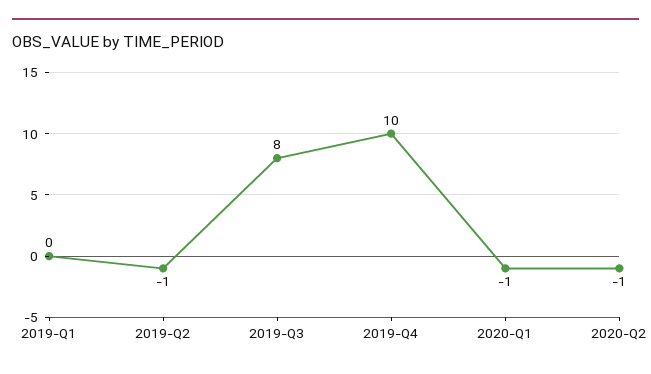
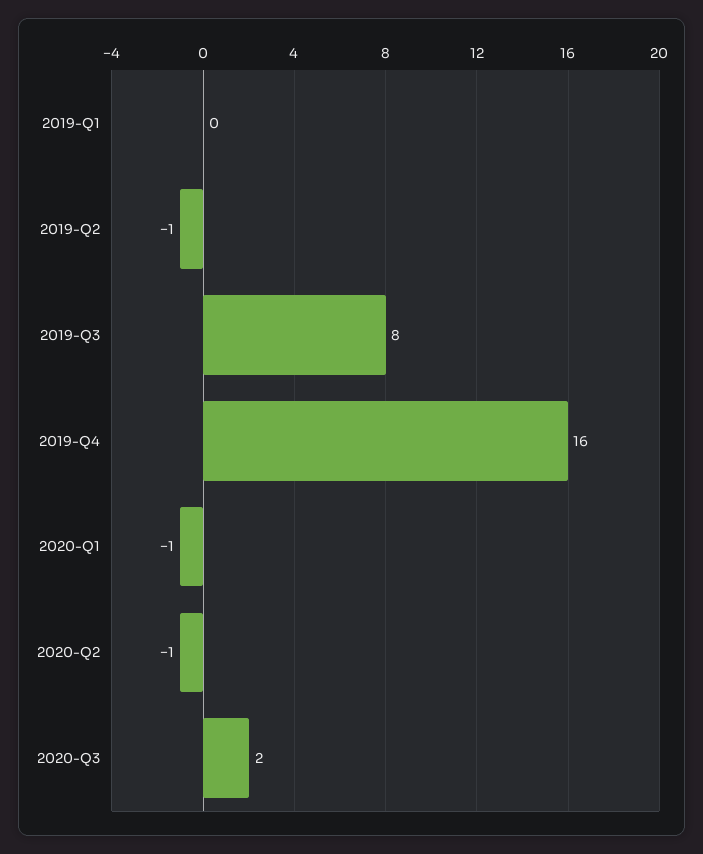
2019-Q4: 10 -> 16
2020-Q3: none -> 2

